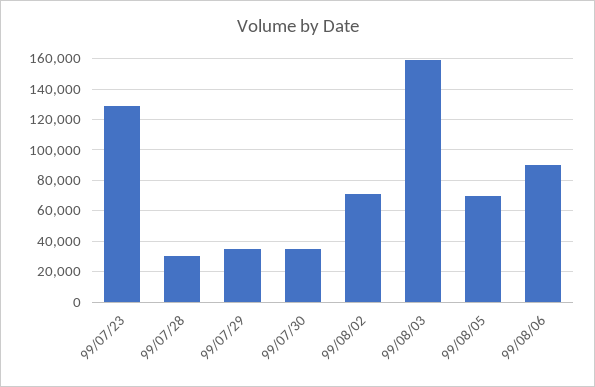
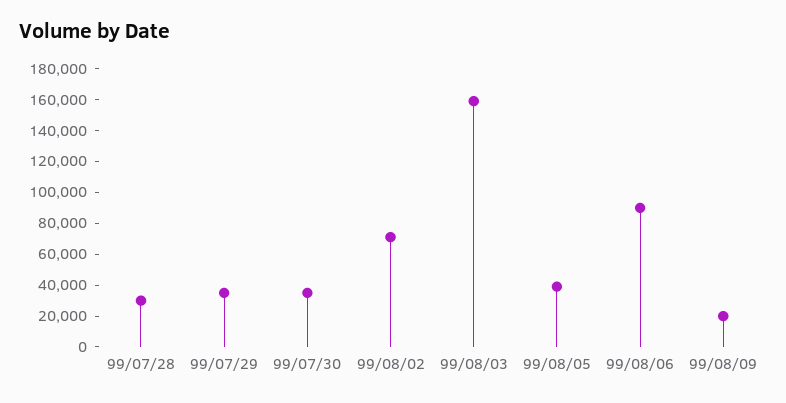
99/07/23: 130000 -> none
99/08/05: 70000 -> 40000
99/08/09: none -> 20000

